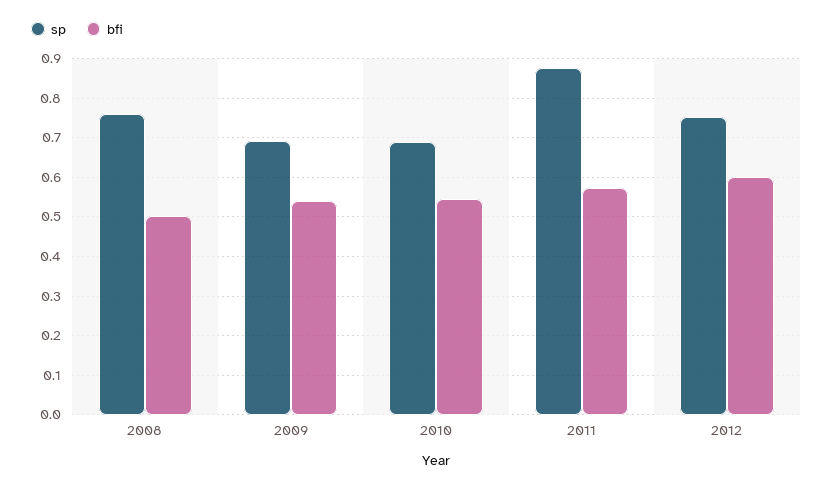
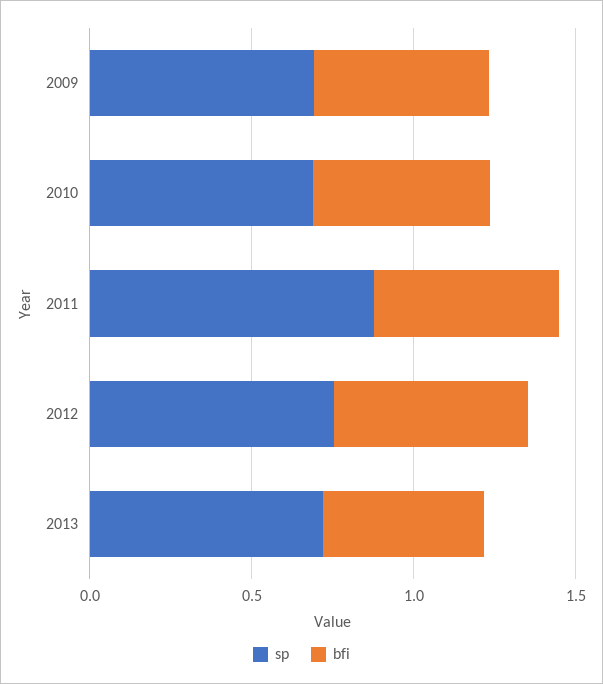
sp, 2008: 0.76 -> none
bfi, 2008: 0.5 -> none
sp, 2013: none -> 0.7
bfi, 2013: none -> 0.5

